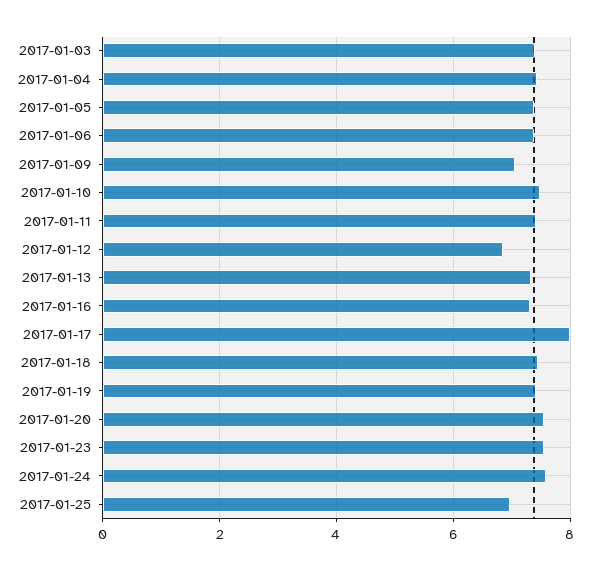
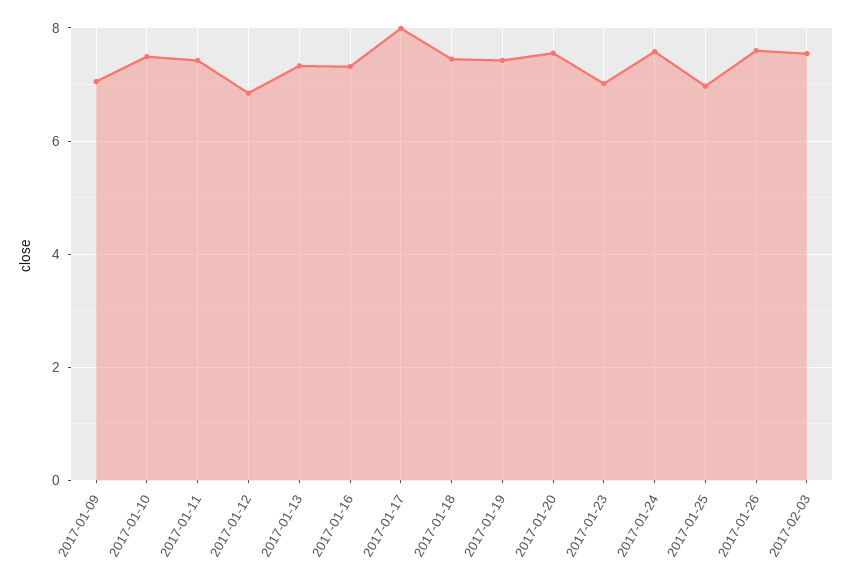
2017-01-03: 7.4 -> none
2017-01-04: 7.4 -> none
2017-01-05: 7.4 -> none
2017-01-06: 7.4 -> none
2017-01-23: 7.6 -> 7
2017-01-26: none -> 7.6
2017-02-03: none -> 7.6

